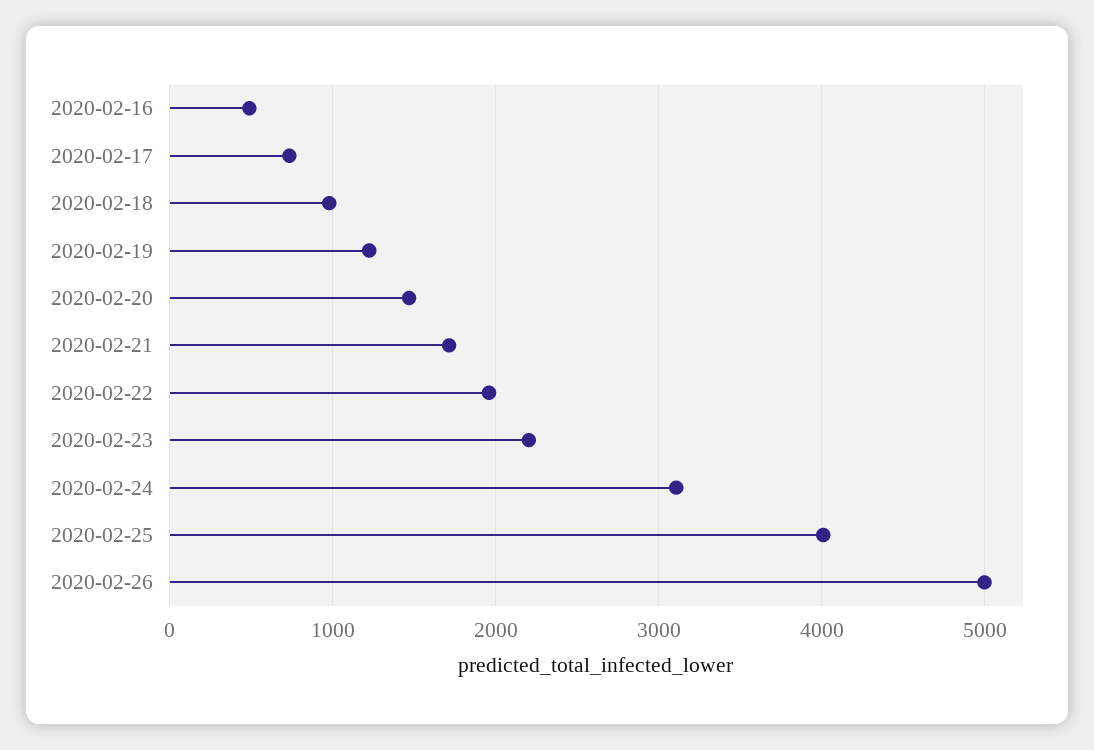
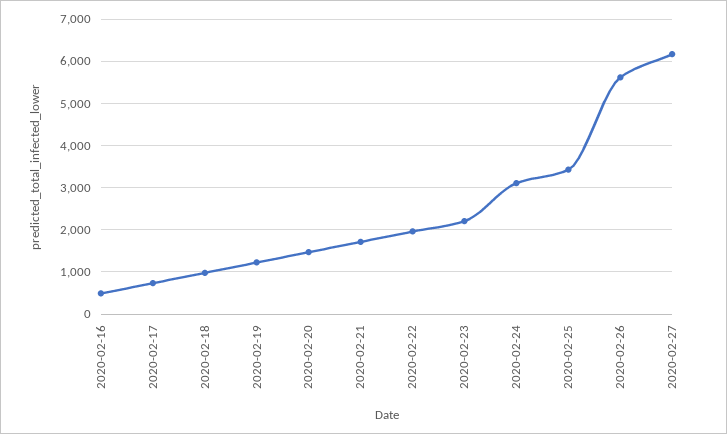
2020-02-25: 4000 -> 3400
2020-02-26: 5000 -> 5600
2020-02-27: none -> 6200

